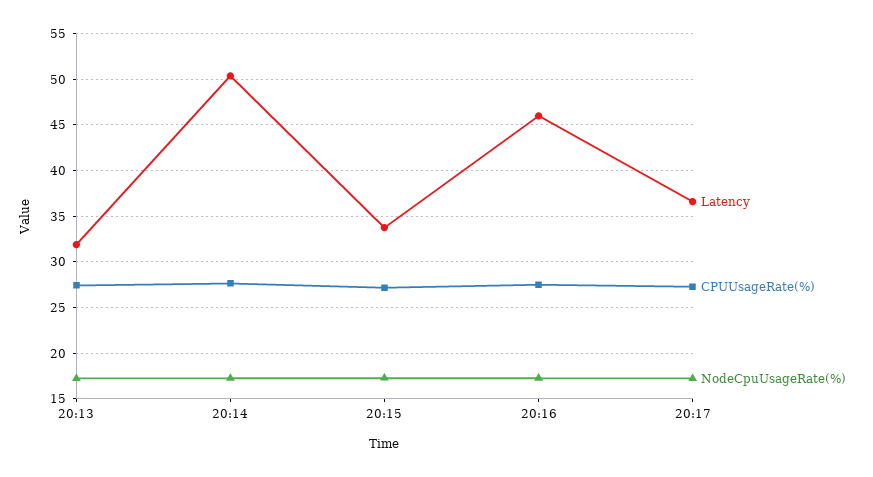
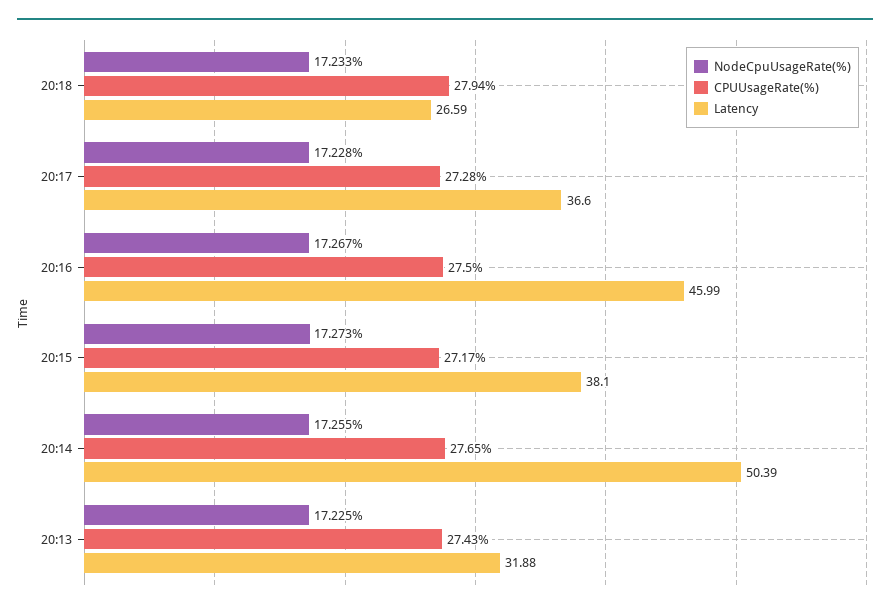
Latency, 20:15: 34 -> 38.1
NodeCpuUsageRate(%), 20:18: none -> 17.233
CPUUsageRate(%), 20:18: none -> 27.94
Latency, 20:18: none -> 26.59

